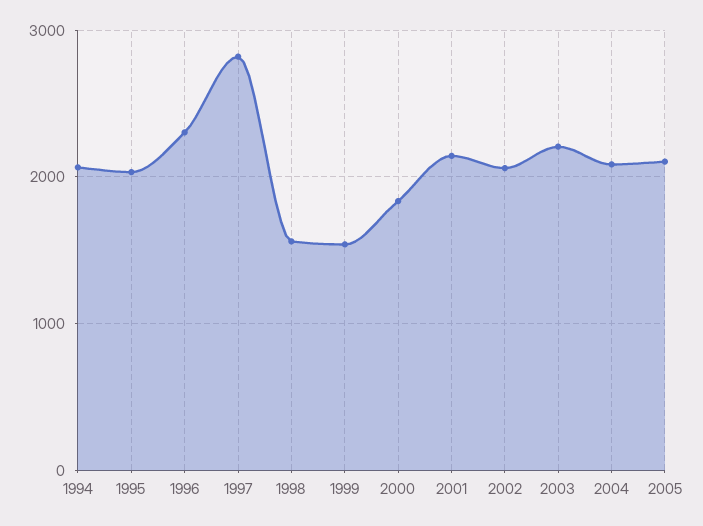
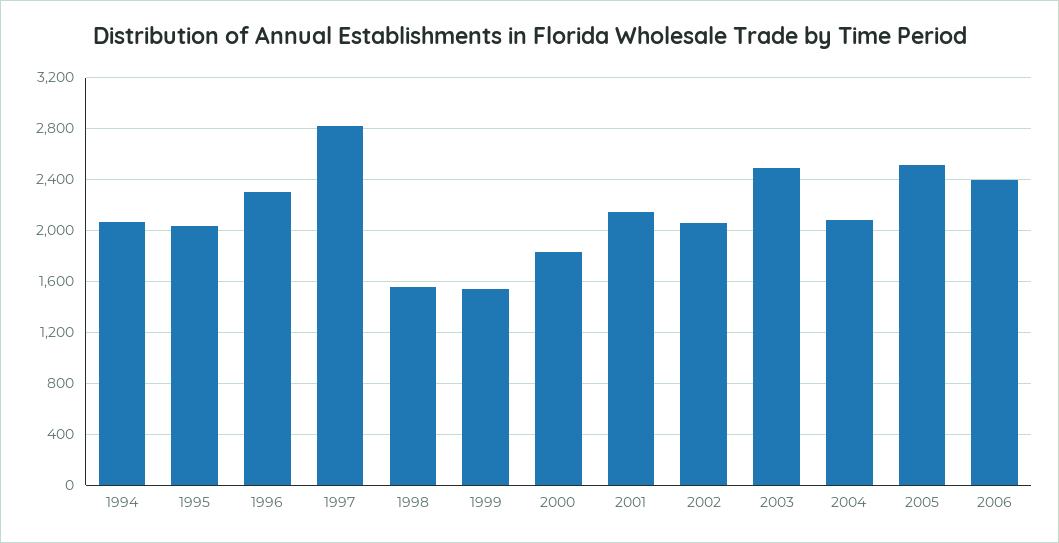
2003: 2200 -> 2500
2005: 2100 -> 2500
2006: none -> 2400

